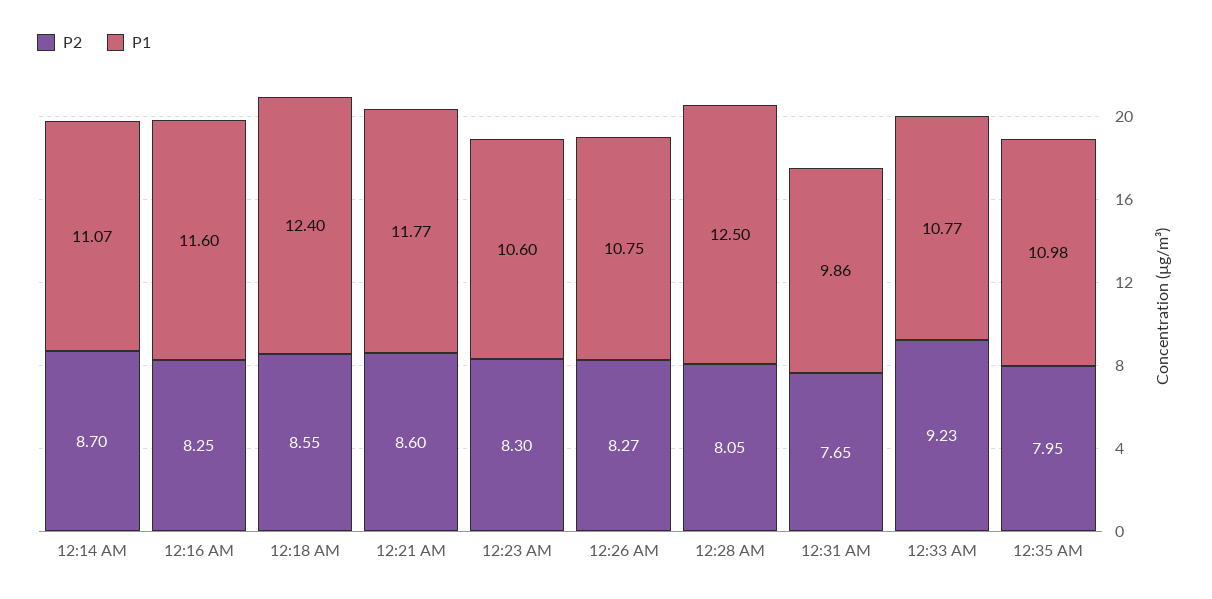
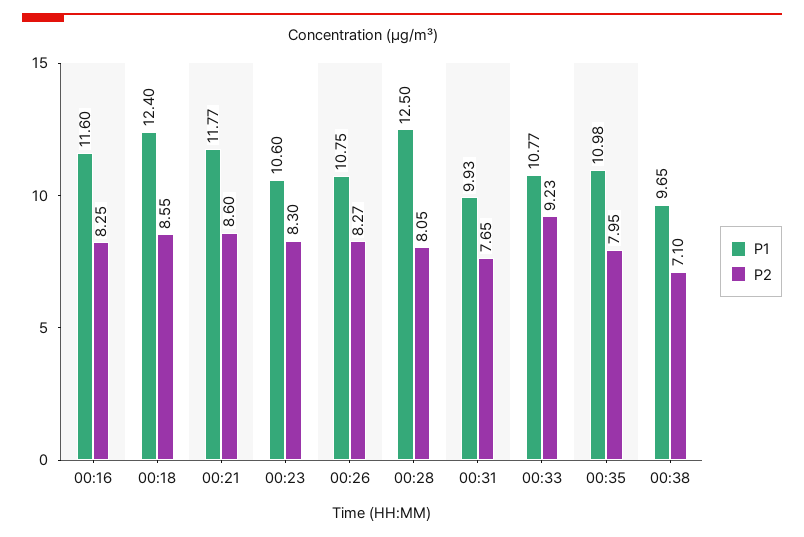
P2, 12:14 AM: 8.7 -> none
P1, 12:14 AM: 11.07 -> none
P1, 12:31 AM: 9.86 -> 9.93
P1, 00:38: none -> 9.65
P2, 00:38: none -> 7.1

